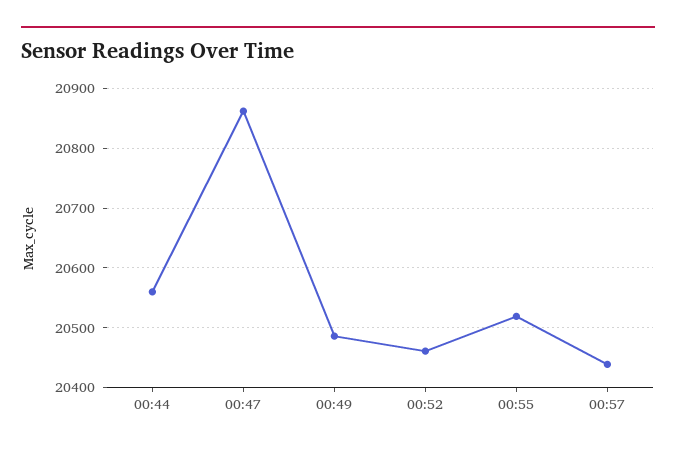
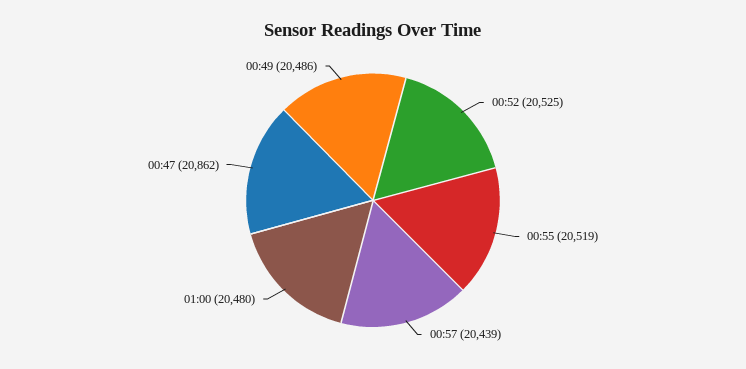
00:44: 20560 -> none
00:52: 20460 -> 20525
01:00: none -> 20480

